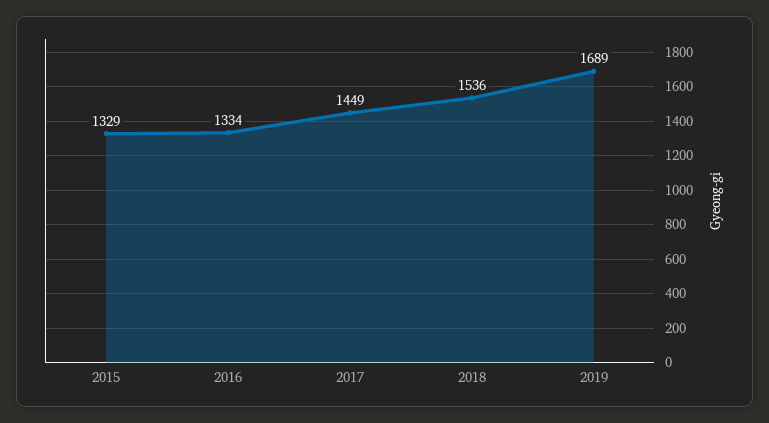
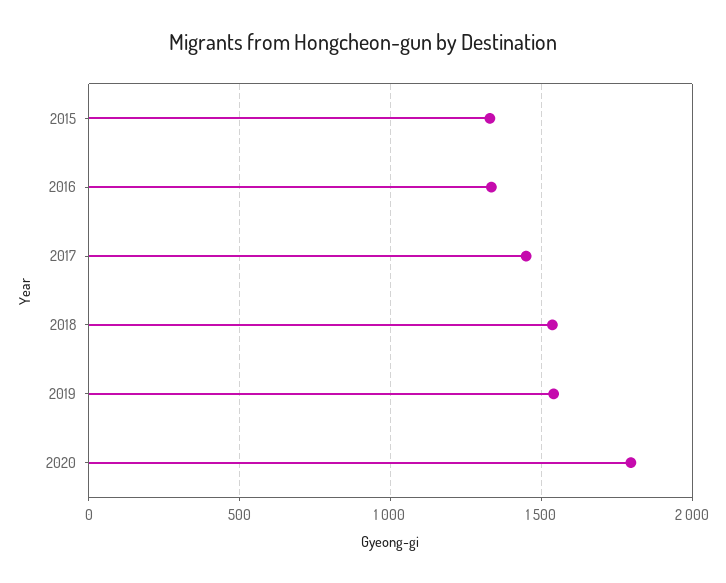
2019: 1689 -> 1550
2020: none -> 1800

